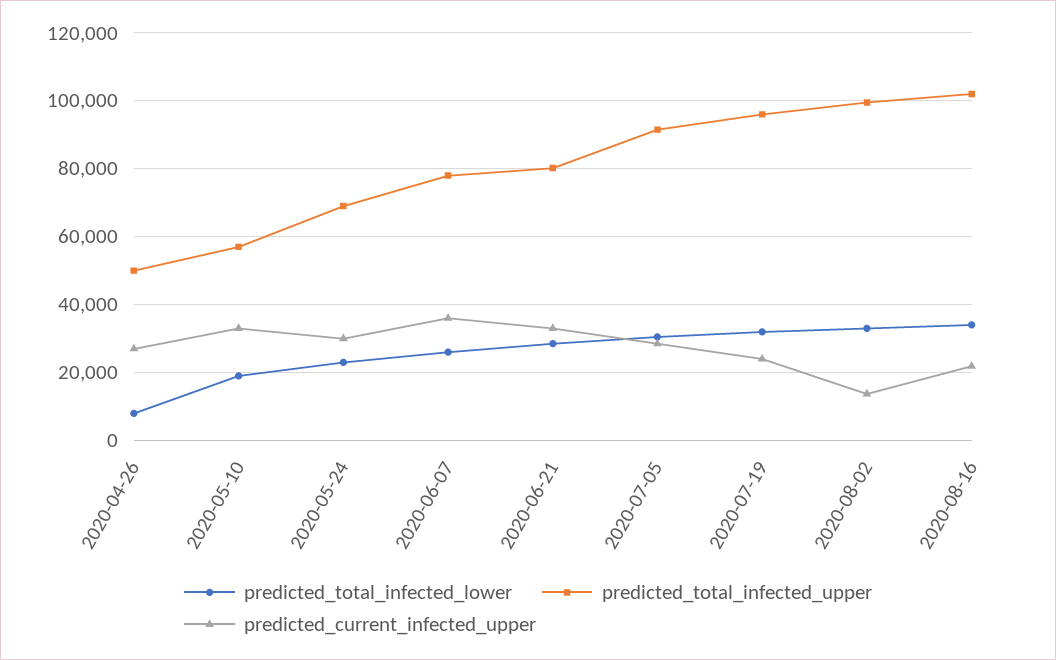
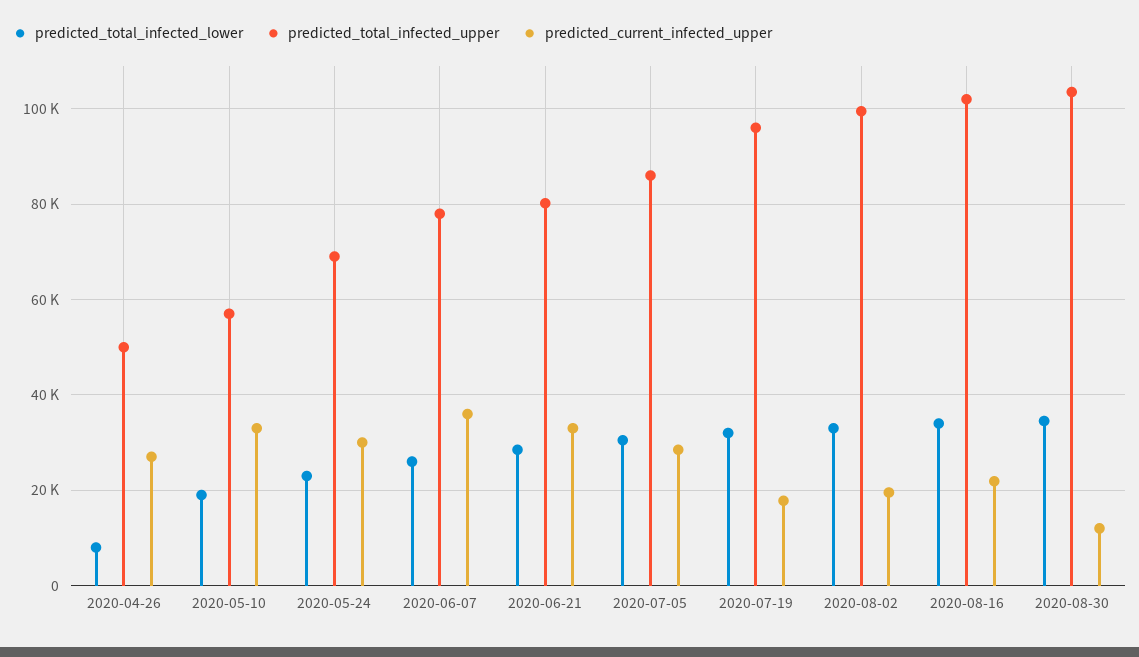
predicted_total_infected_upper, 2020-07-05: 92000 -> 86000
predicted_current_infected_upper, 2020-07-19: 24000 -> 18000
predicted_current_infected_upper, 2020-08-02: 14000 -> 20000
predicted_total_infected_lower, 2020-08-30: none -> 34000
predicted_total_infected_upper, 2020-08-30: none -> 104000
predicted_current_infected_upper, 2020-08-30: none -> 12000

